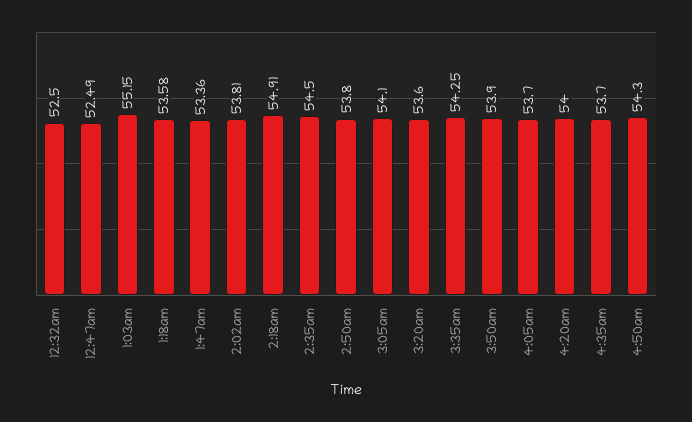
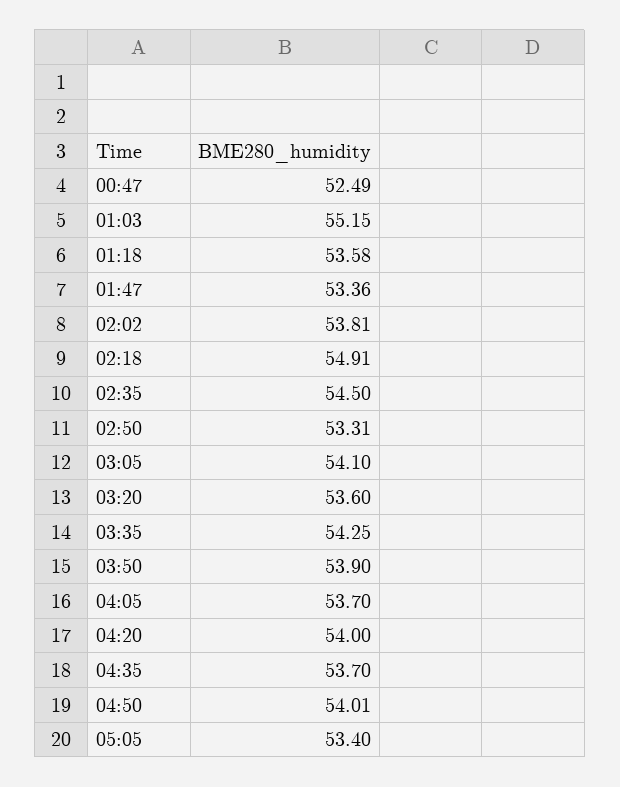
12:32am: 52.5 -> none
2:50am: 53.8 -> 53.31
4:50am: 54.3 -> 54.01
05:05: none -> 53.4

